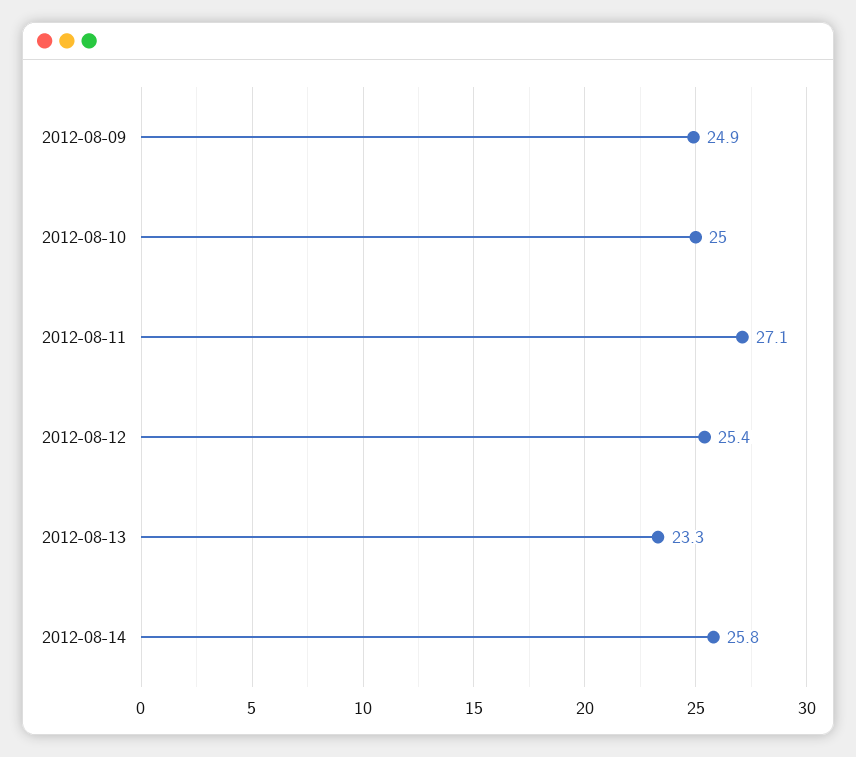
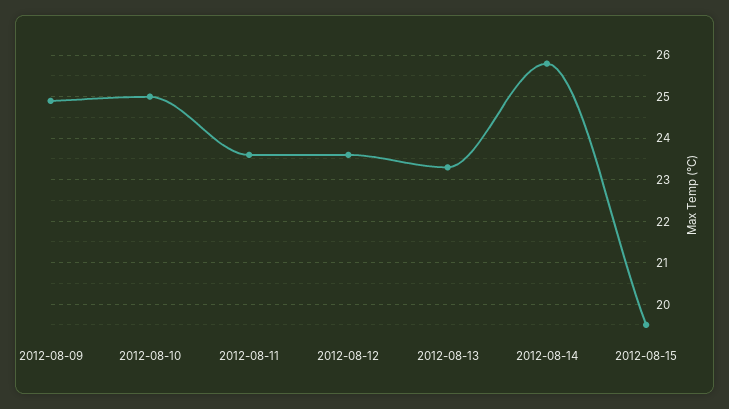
2012-08-11: 27.1 -> 23.5
2012-08-12: 25.4 -> 23.5
2012-08-15: none -> 19.5

